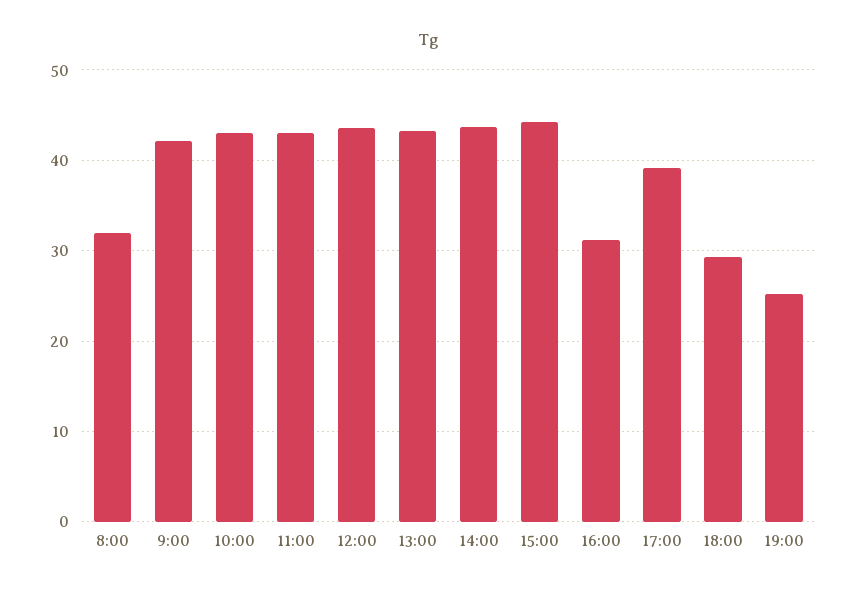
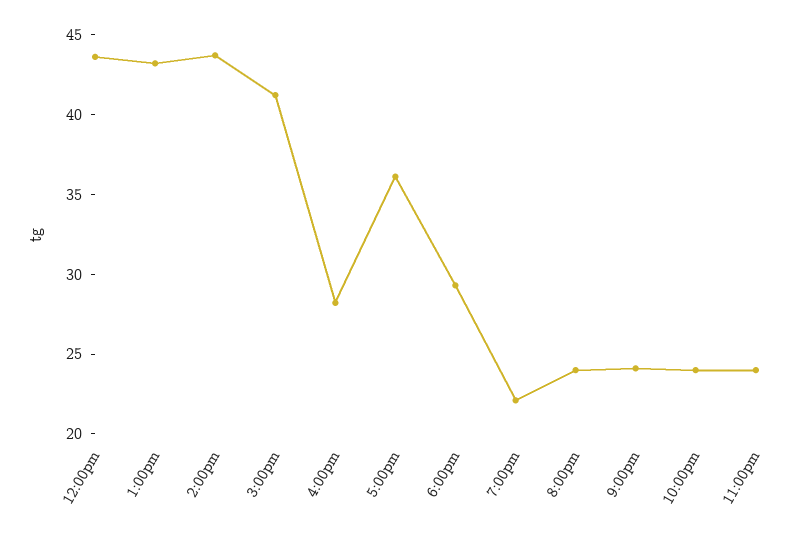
8:00: 32 -> none
9:00: 42 -> none
10:00: 43 -> none
11:00: 43 -> none
15:00: 44 -> 41
16:00: 31 -> 28
17:00: 39 -> 36
19:00: 25 -> 22
8:00pm: none -> 24
9:00pm: none -> 24
10:00pm: none -> 24
11:00pm: none -> 24

